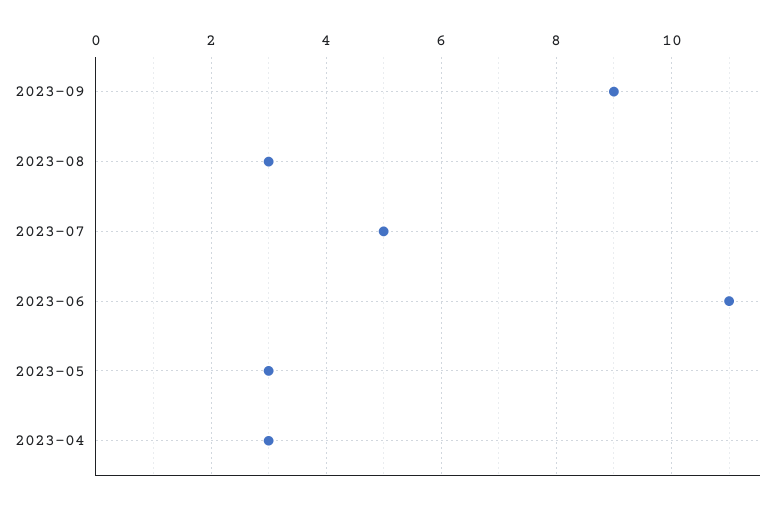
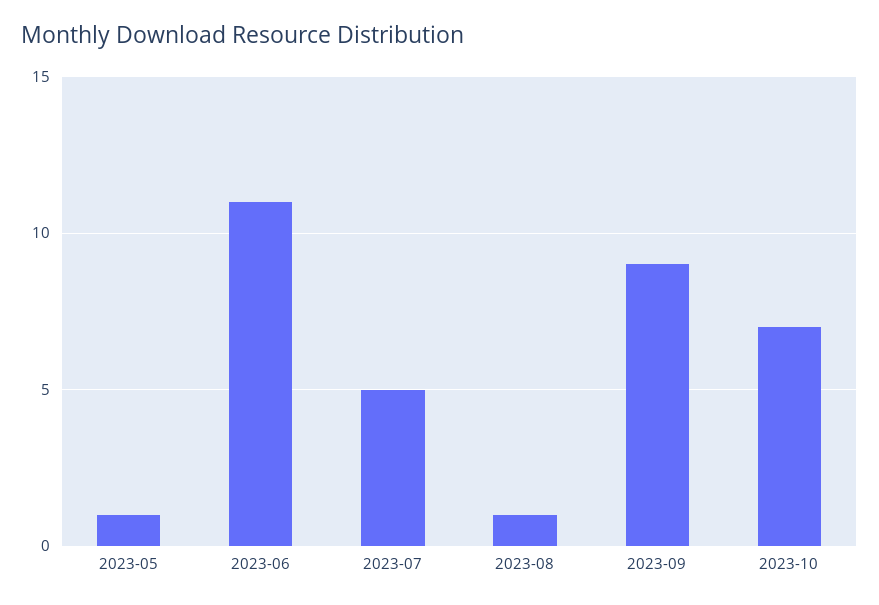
2023-08: 3 -> 1
2023-05: 3 -> 1
2023-04: 3 -> none
2023-10: none -> 7

